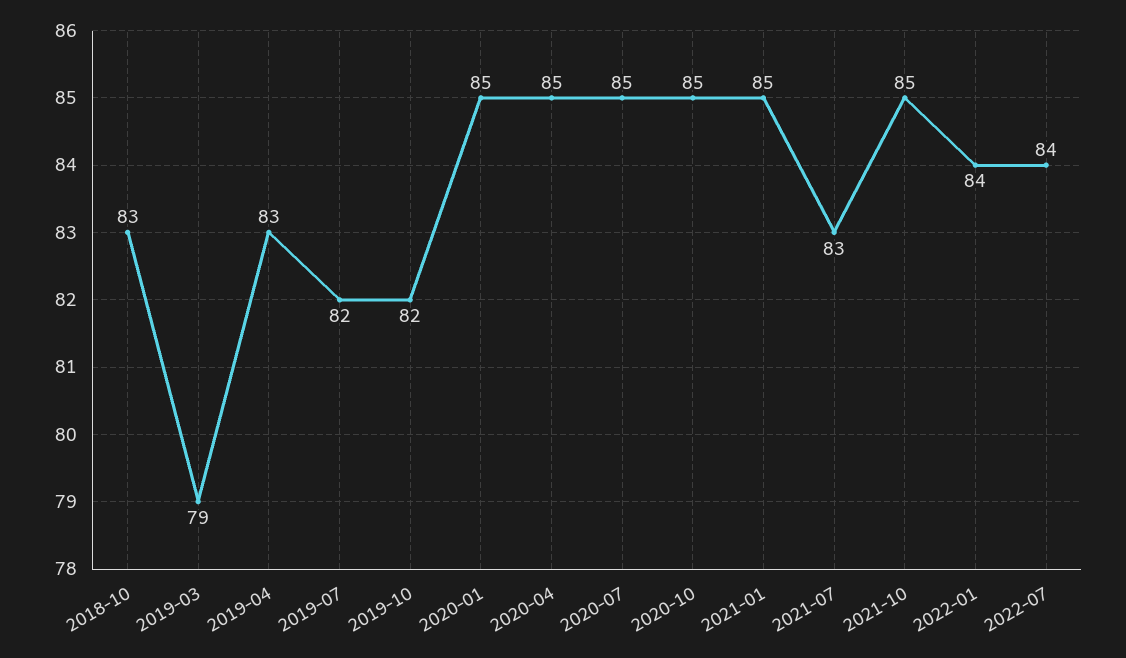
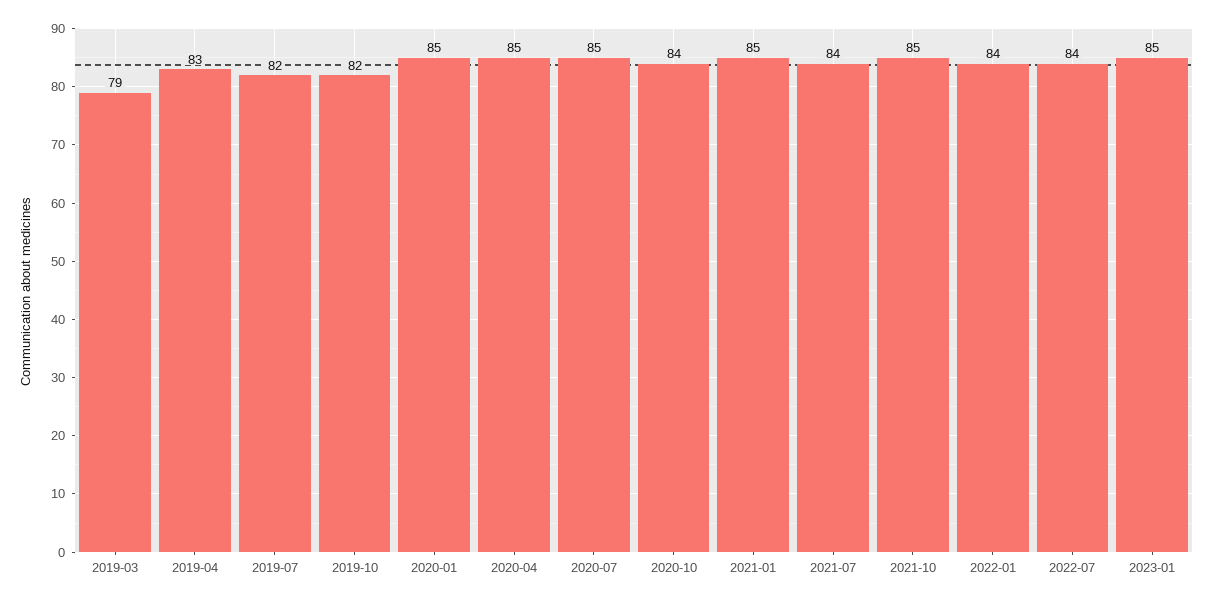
2018-10: 83 -> none
2020-10: 85 -> 84
2021-07: 83 -> 84
2023-01: none -> 85

